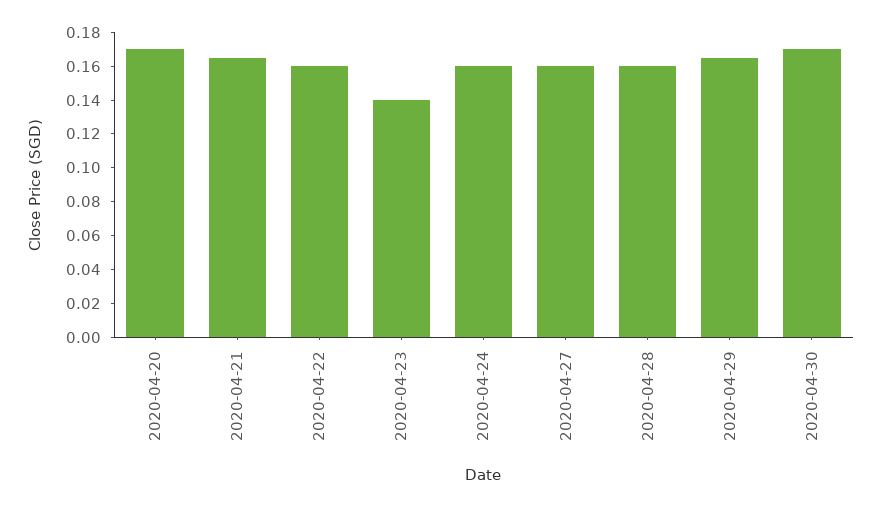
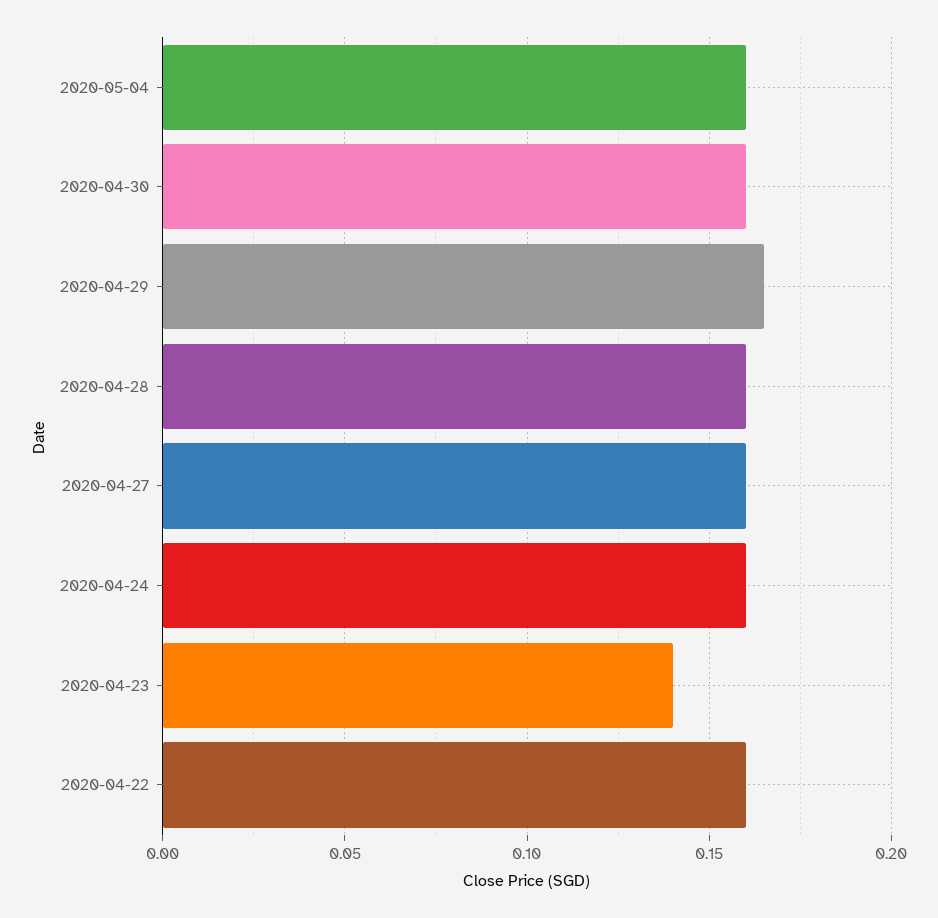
2020-04-20: 0.17 -> none
2020-04-21: 0.165 -> none
2020-04-30: 0.17 -> 0.16
2020-05-04: none -> 0.16

